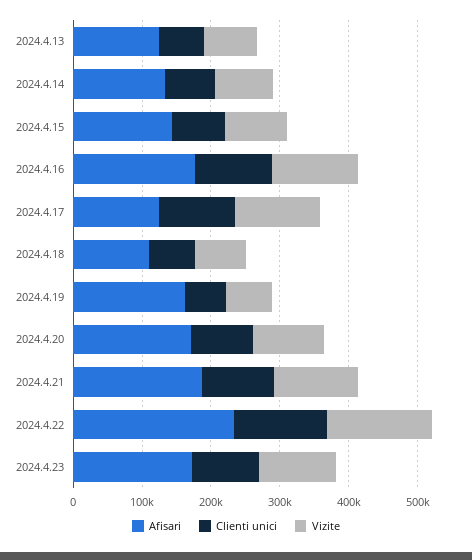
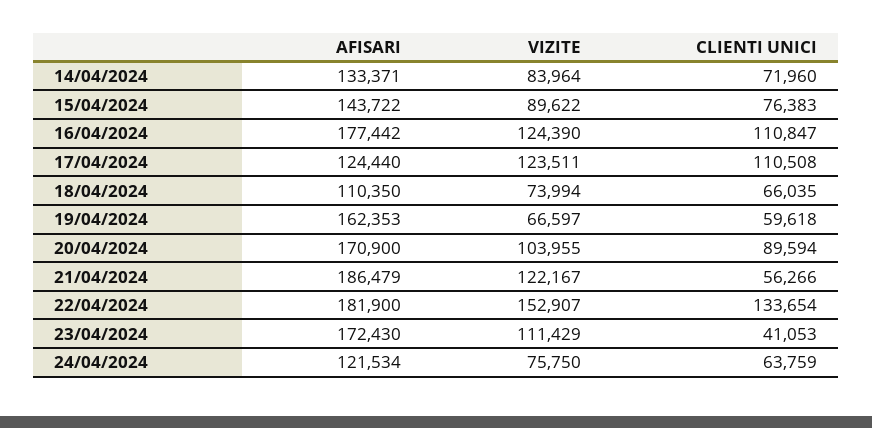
Afisari, 2024.4.13: 120000 -> none
Clienti unici, 2024.4.13: 60000 -> none
Vizite, 2024.4.13: 80000 -> none
Clienti unici, 2024.4.21: 100000 -> 56266
Afisari, 2024.4.22: 240000 -> 181900
Clienti unici, 2024.4.23: 100000 -> 41053
Afisari, 24/04/2024: none -> 121534
Vizite, 24/04/2024: none -> 75750
Clienti unici, 24/04/2024: none -> 63759

